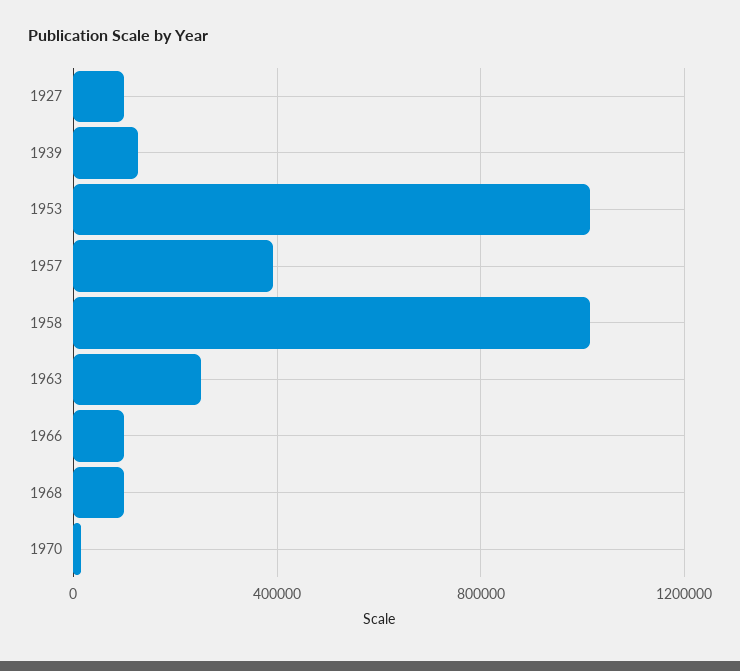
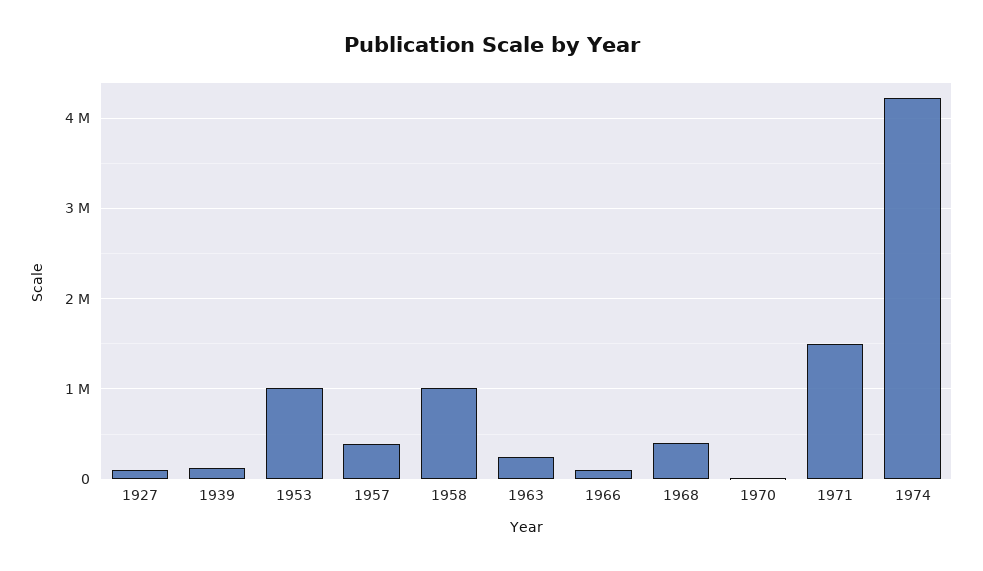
1968: 100000 -> 400000
1971: none -> 1500000
1974: none -> 4200000

